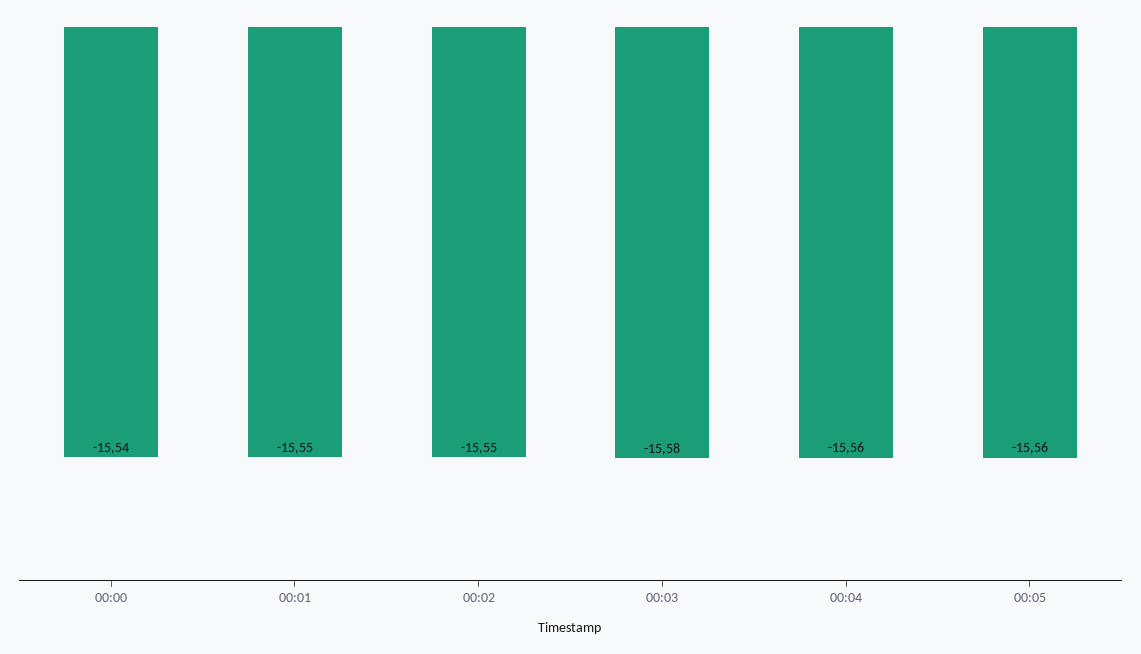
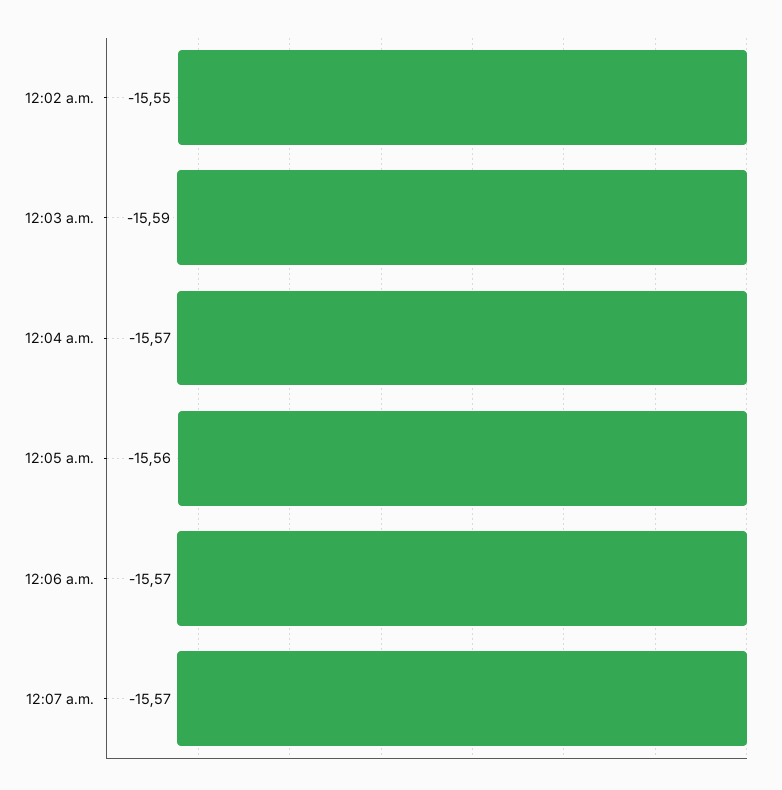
00:00: -15.54 -> none
00:01: -15.55 -> none
00:03: -15.58 -> -15.59
00:04: -15.56 -> -15.57
12:06 a.m.: none -> -15.57
12:07 a.m.: none -> -15.57

